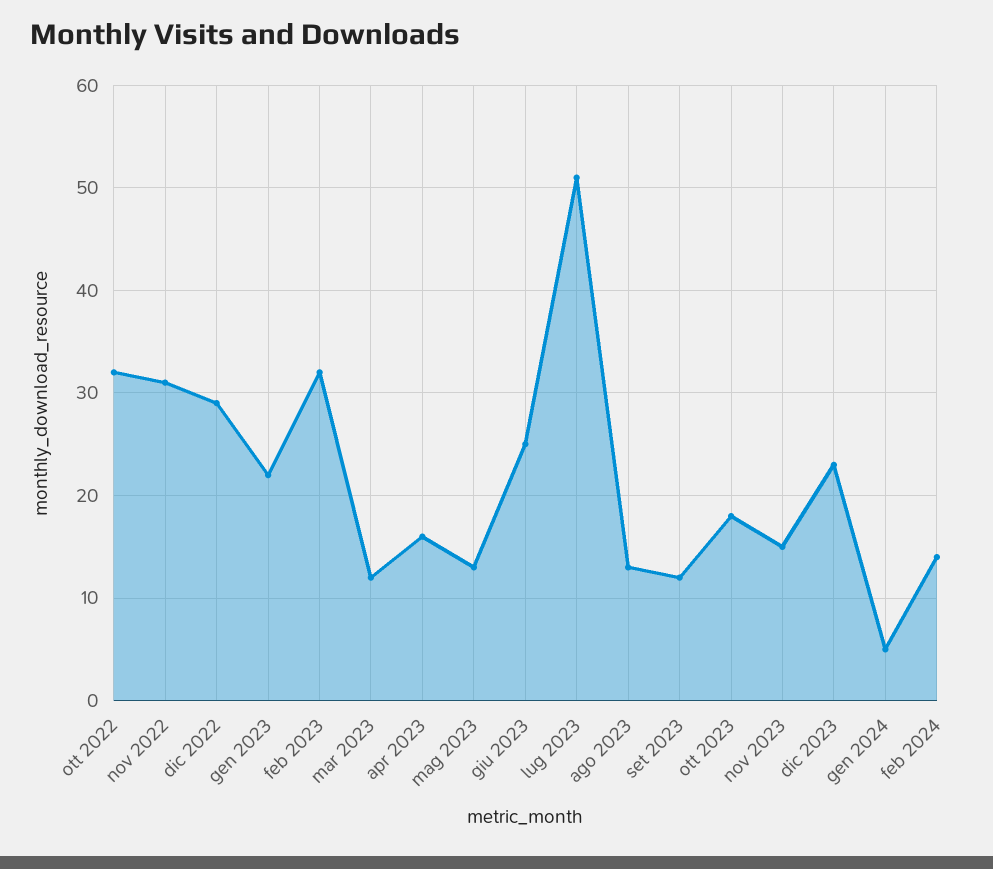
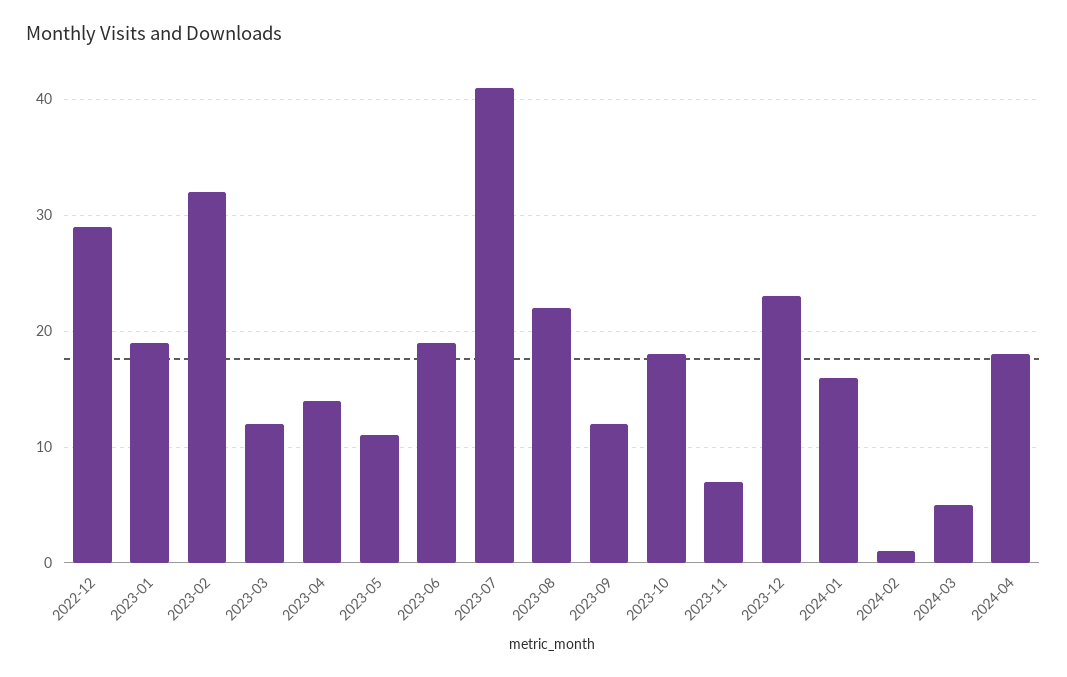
ott 2022: 32 -> none
nov 2022: 31 -> none
gen 2023: 22 -> 19
apr 2023: 16 -> 14
mag 2023: 13 -> 11
giu 2023: 25 -> 19
lug 2023: 51 -> 41
ago 2023: 13 -> 22
nov 2023: 15 -> 7
gen 2024: 5 -> 16
feb 2024: 14 -> 1
2024-03: none -> 5
2024-04: none -> 18

